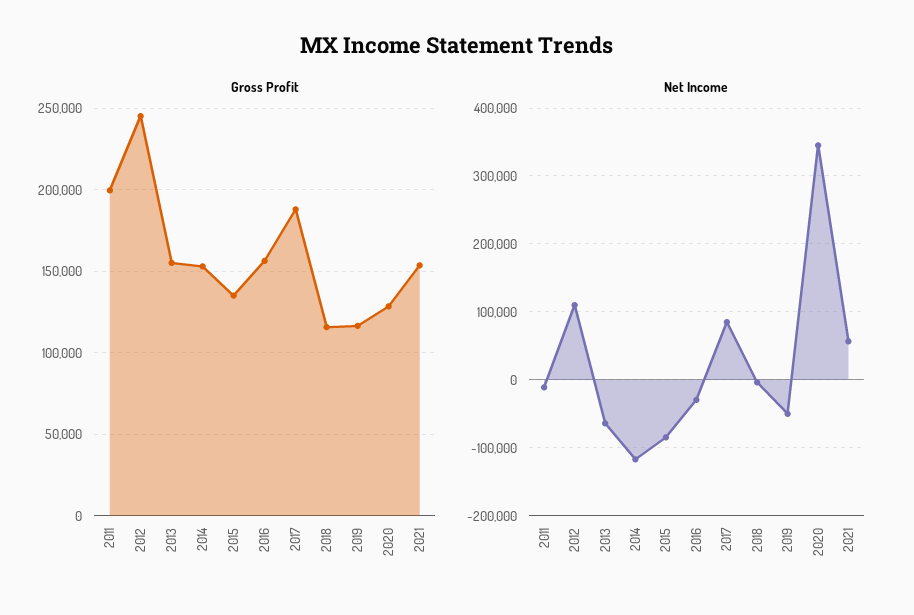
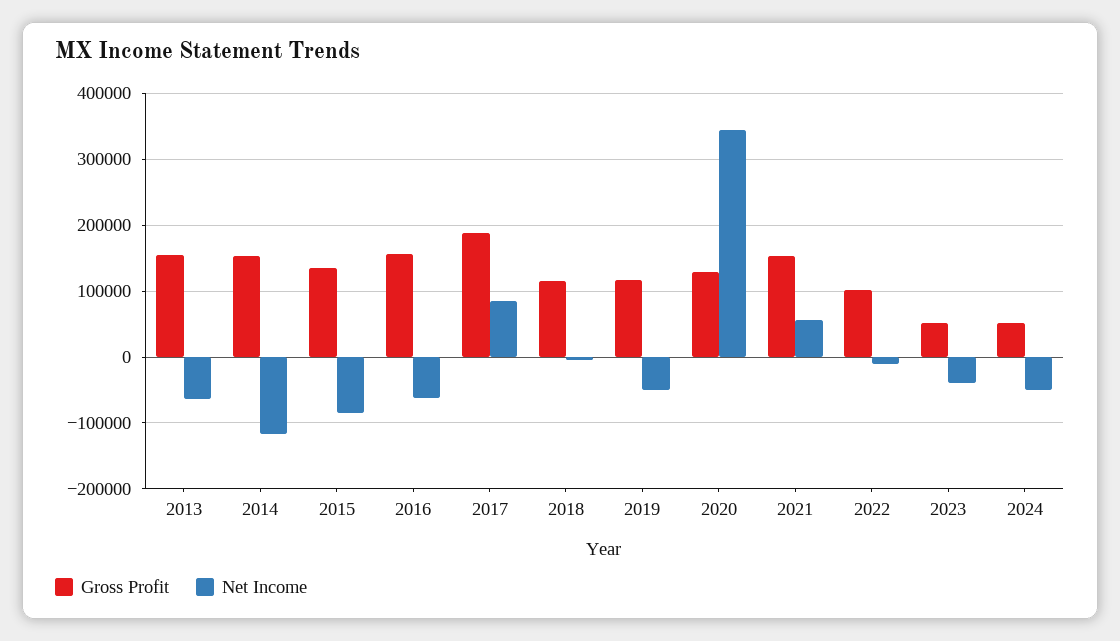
Gross Profit, 2011: 200000 -> none
Gross Profit, 2012: 245000 -> none
Net Income, 2011: -10000 -> none
Net Income, 2012: 110000 -> none
Net Income, 2016: -30000 -> -60000
Gross Profit, 2022: none -> 100000
Net Income, 2022: none -> -10000
Gross Profit, 2023: none -> 50000
Net Income, 2023: none -> -40000
Gross Profit, 2024: none -> 50000
Net Income, 2024: none -> -50000

